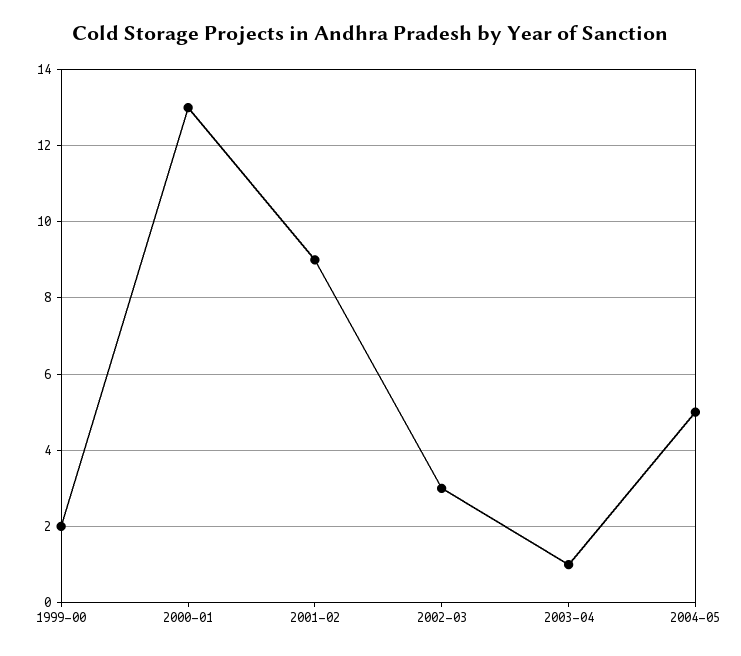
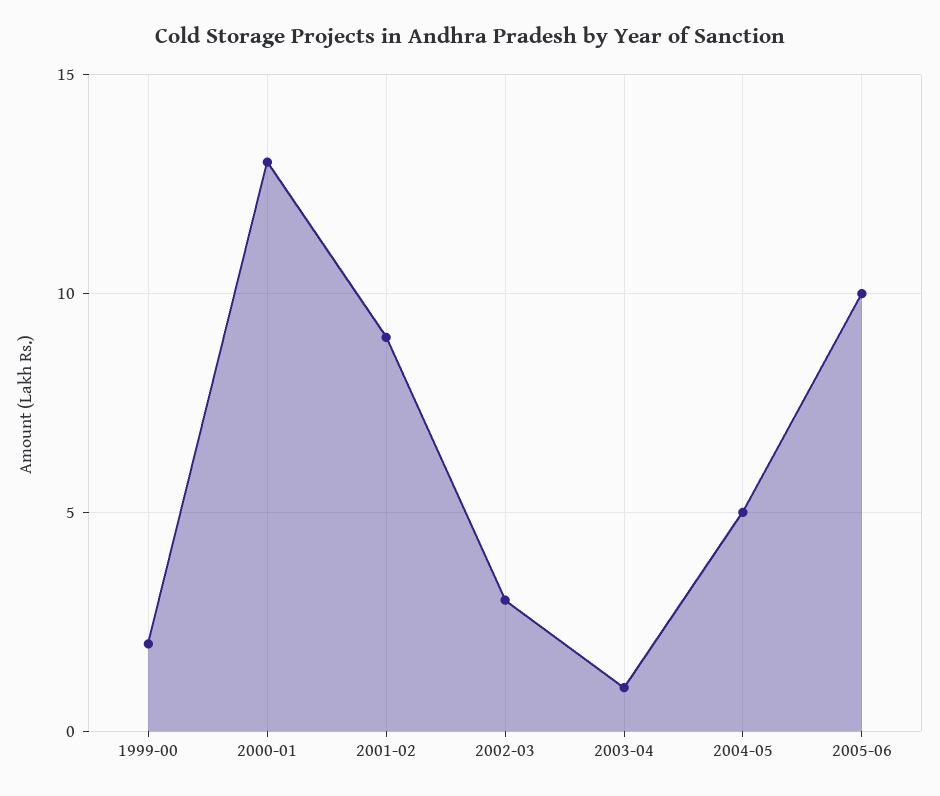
2005-06: none -> 10

